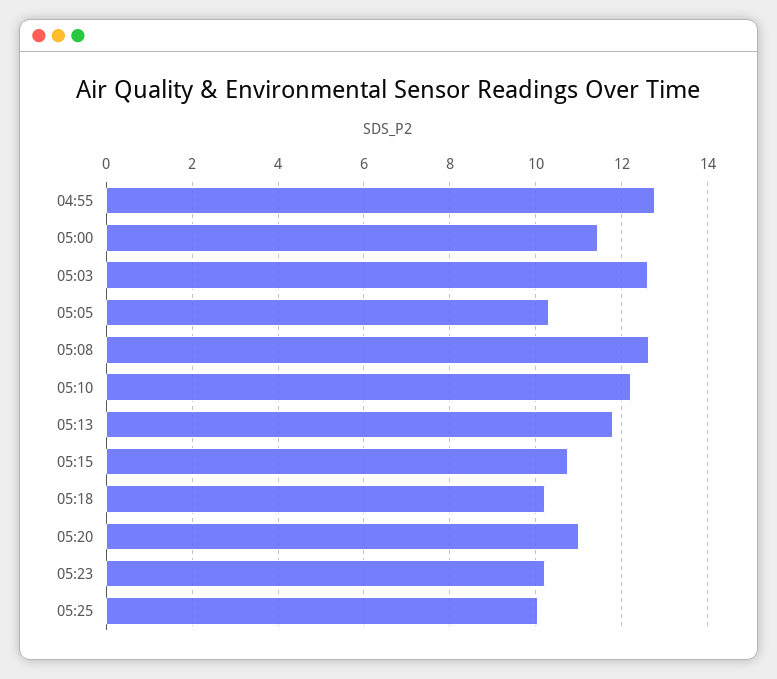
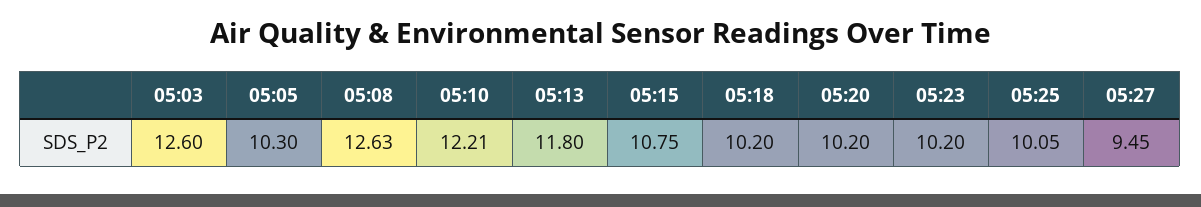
04:55: 12.8 -> none
05:00: 11.4 -> none
05:20: 11 -> 10.2
05:27: none -> 9.45

